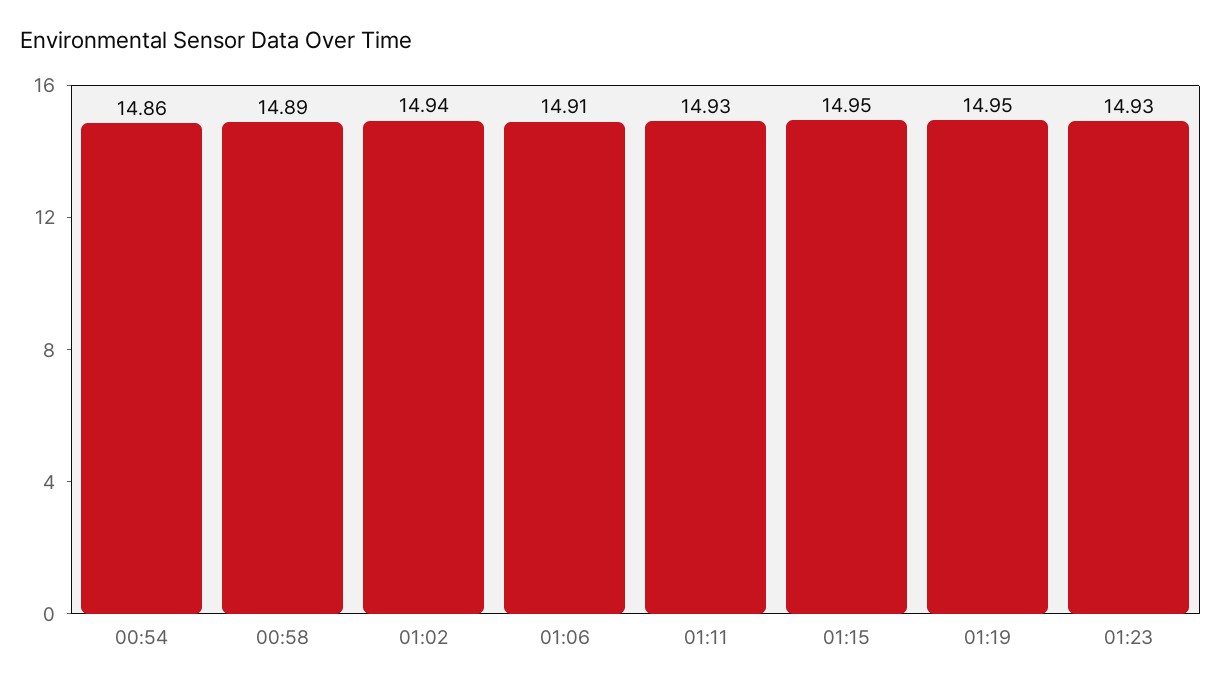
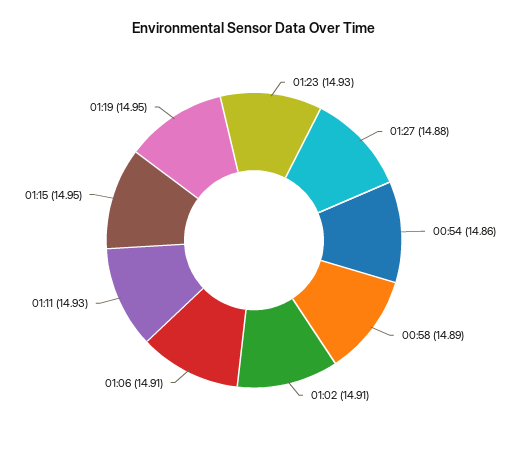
01:02: 14.94 -> 14.91
01:27: none -> 14.88

